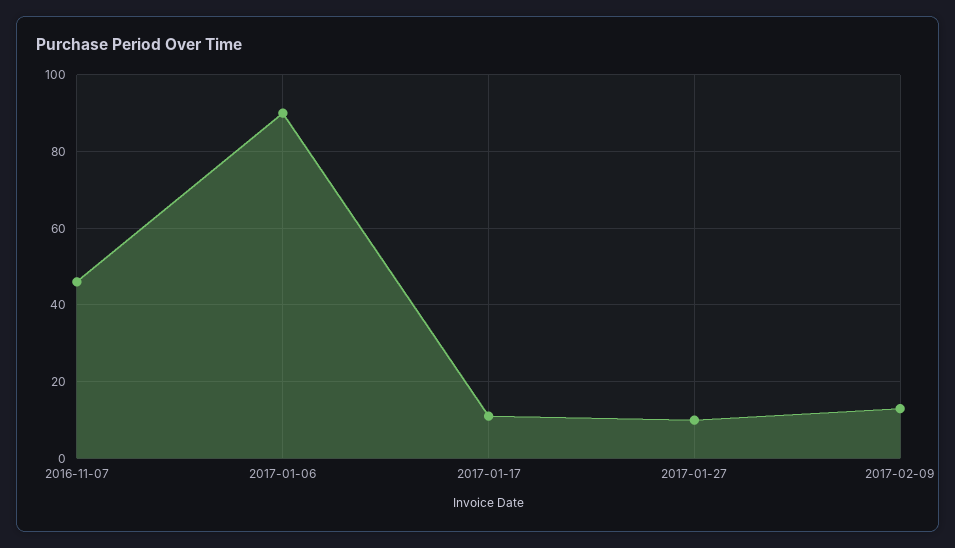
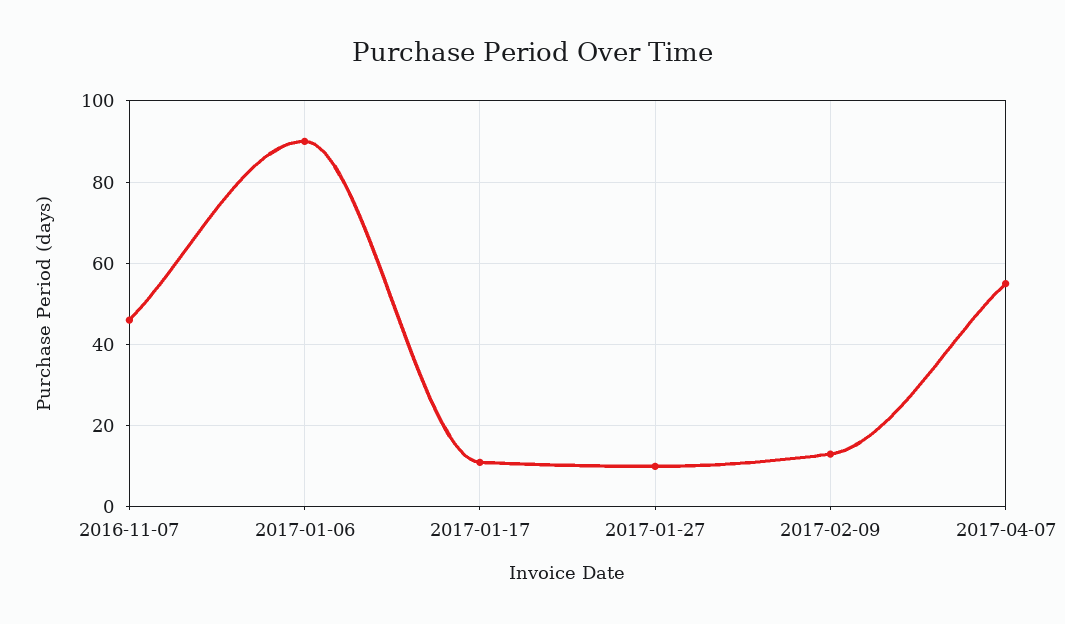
2017-04-07: none -> 55

